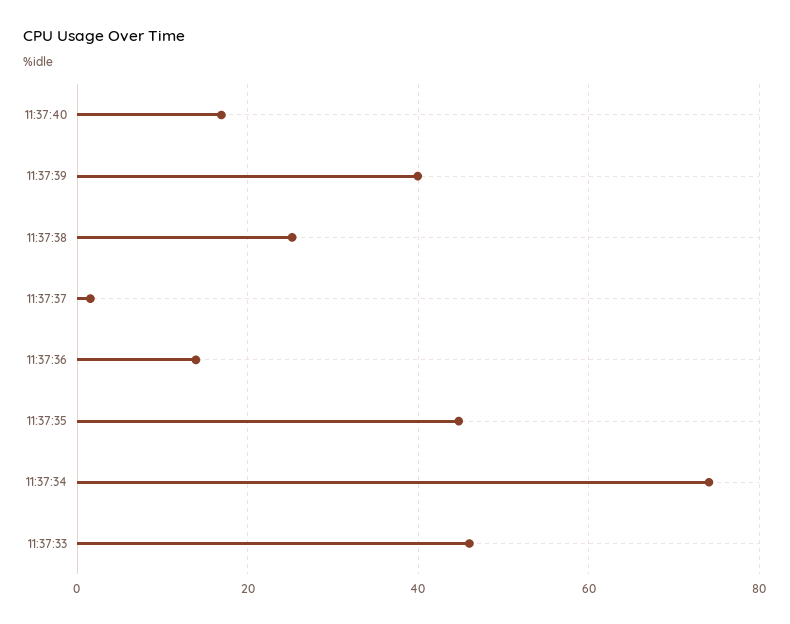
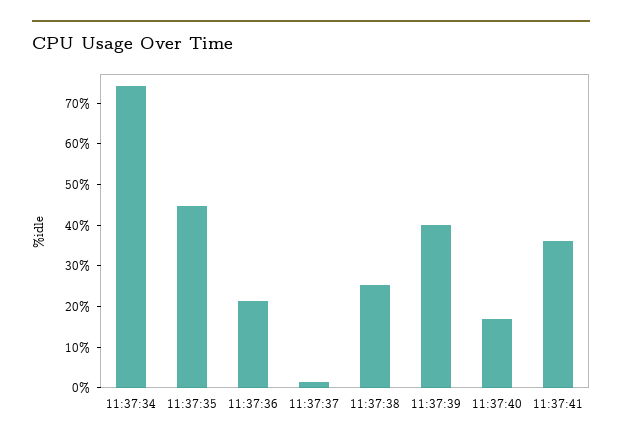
11:37:36: 14 -> 22
11:37:33: 46 -> none
11:37:41: none -> 36

